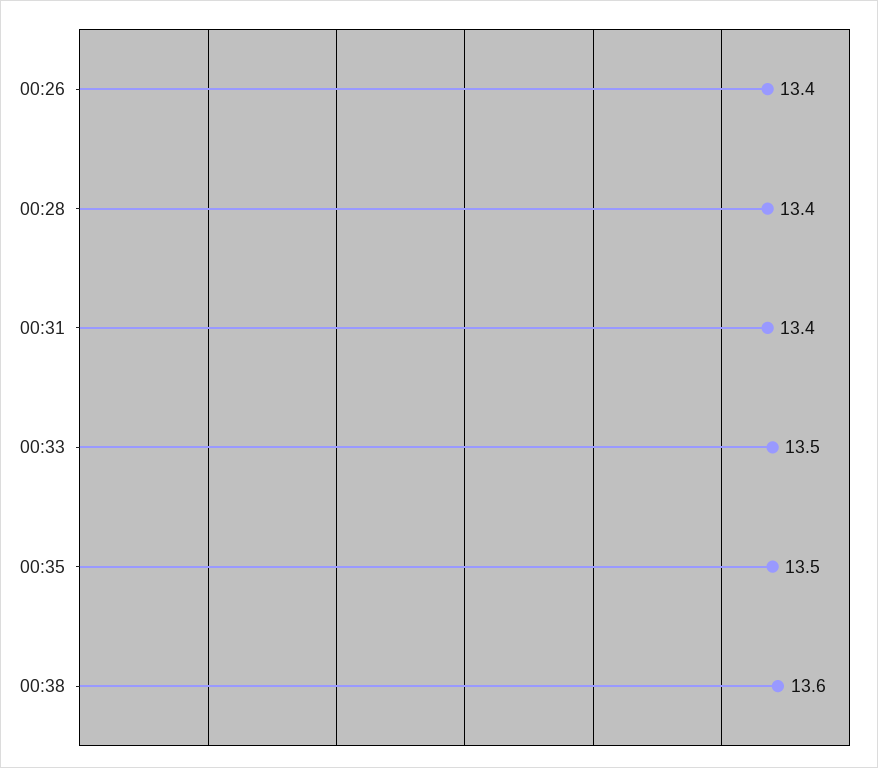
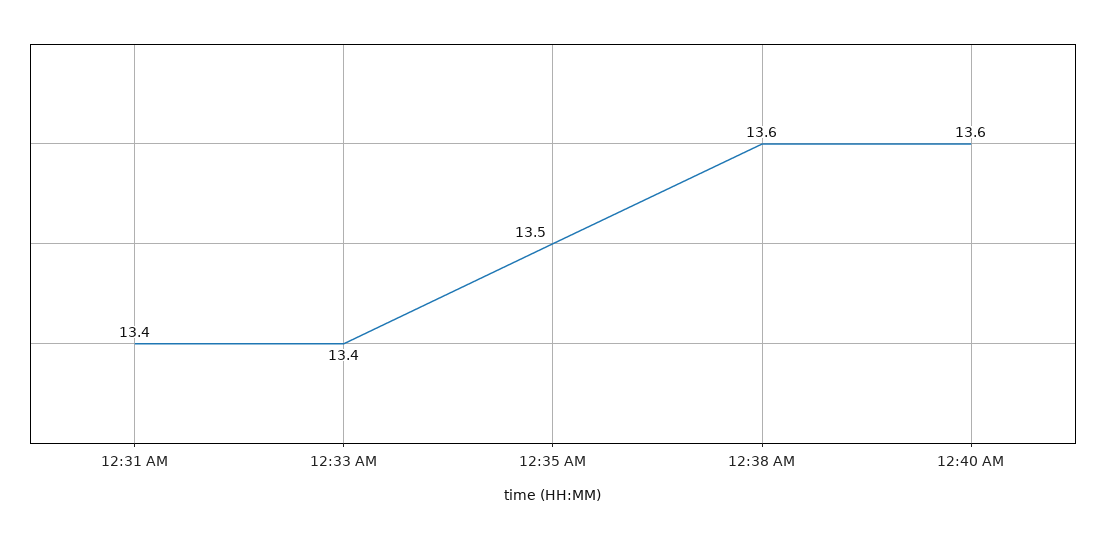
00:26: 13.4 -> none
00:28: 13.4 -> none
00:33: 13.5 -> 13.4
12:40 AM: none -> 13.6

